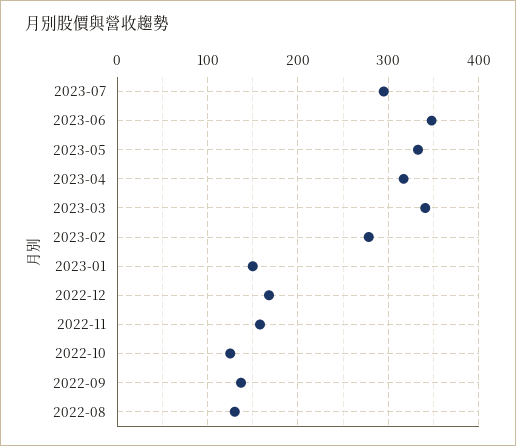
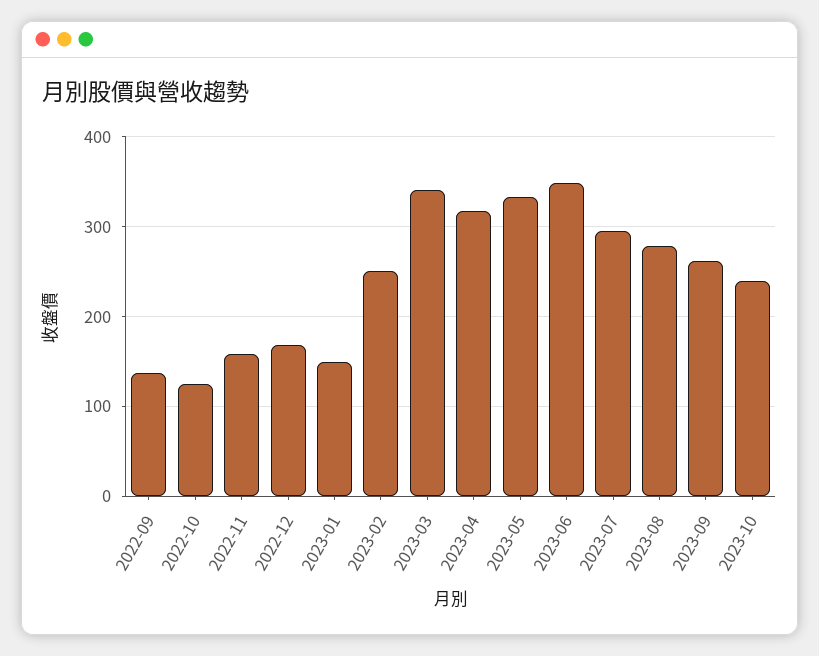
2023-02: 280 -> 250
2022-08: 130 -> none
2023-08: none -> 280
2023-09: none -> 260
2023-10: none -> 240

